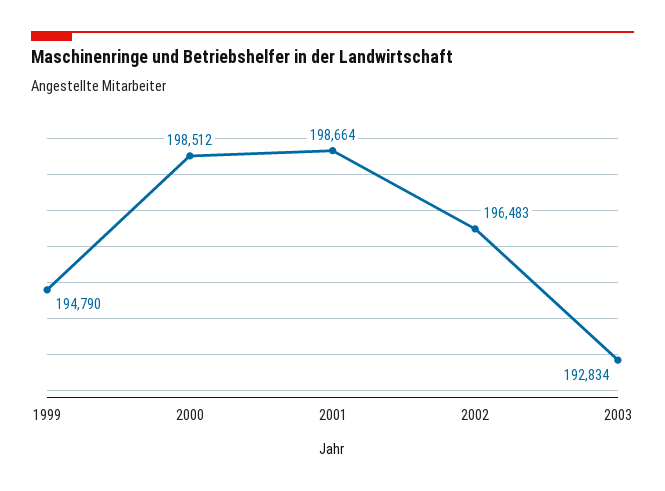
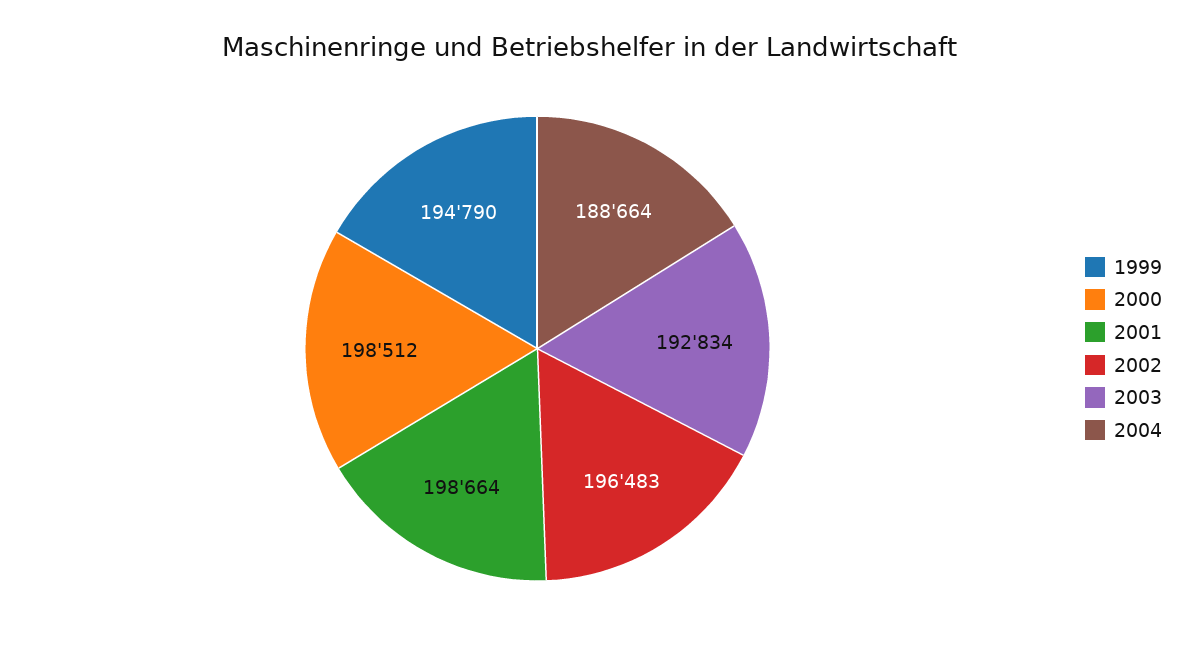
2004: none -> 188664

